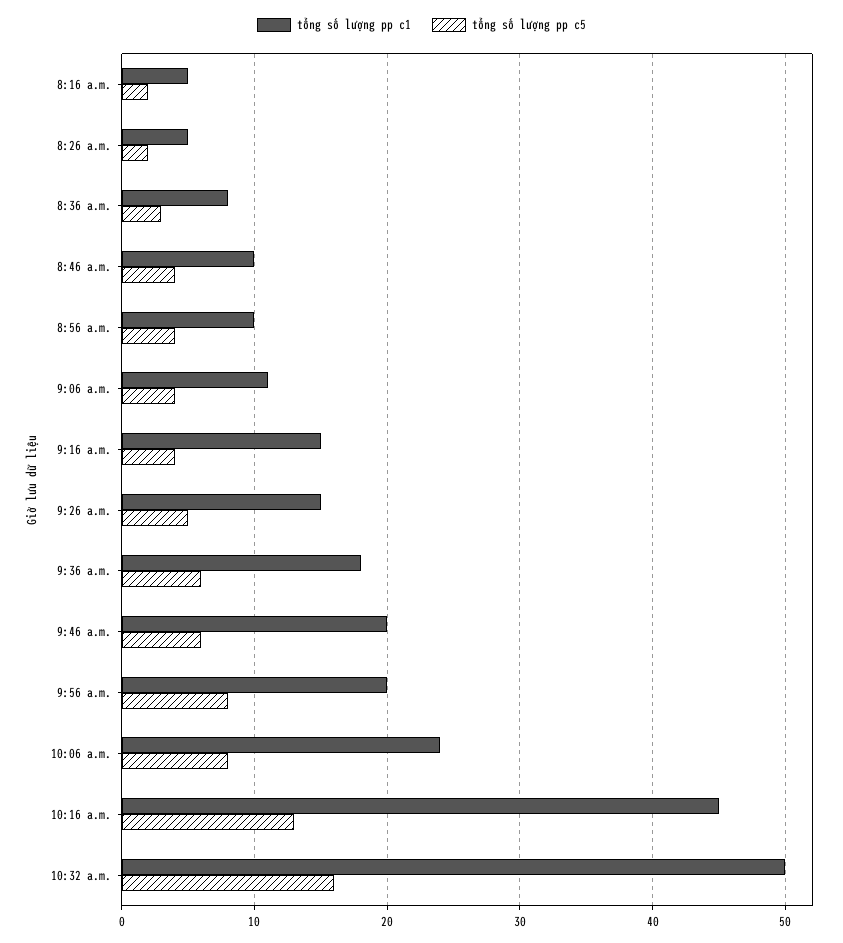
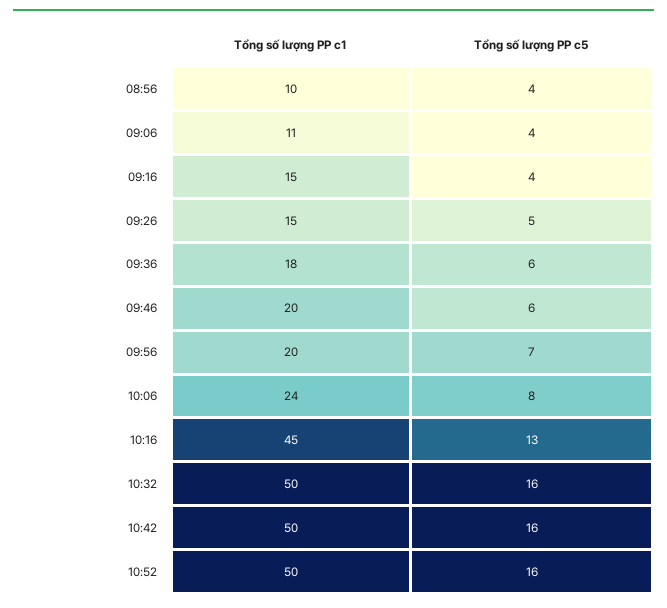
tổng số lượng pp c1, 8:16 a.m.: 5 -> none
tổng số lượng pp c5, 8:16 a.m.: 2 -> none
tổng số lượng pp c1, 8:26 a.m.: 5 -> none
tổng số lượng pp c5, 8:26 a.m.: 2 -> none
tổng số lượng pp c1, 8:36 a.m.: 8 -> none
tổng số lượng pp c5, 8:36 a.m.: 3 -> none
tổng số lượng pp c1, 8:46 a.m.: 10 -> none
tổng số lượng pp c5, 8:46 a.m.: 4 -> none
tổng số lượng pp c5, 9:56 a.m.: 8 -> 7
tổng số lượng pp c1, 10:42: none -> 50
tổng số lượng pp c5, 10:42: none -> 16
tổng số lượng pp c1, 10:52: none -> 50
tổng số lượng pp c5, 10:52: none -> 16

